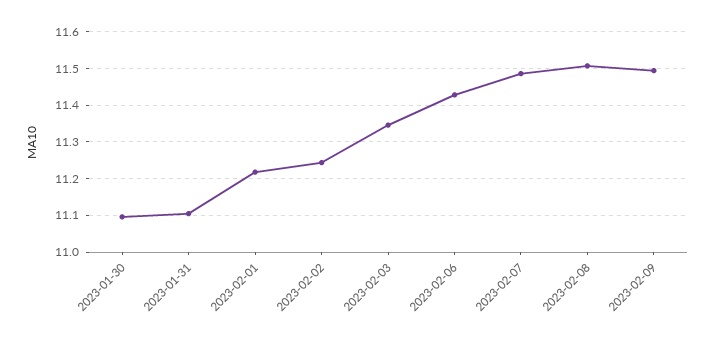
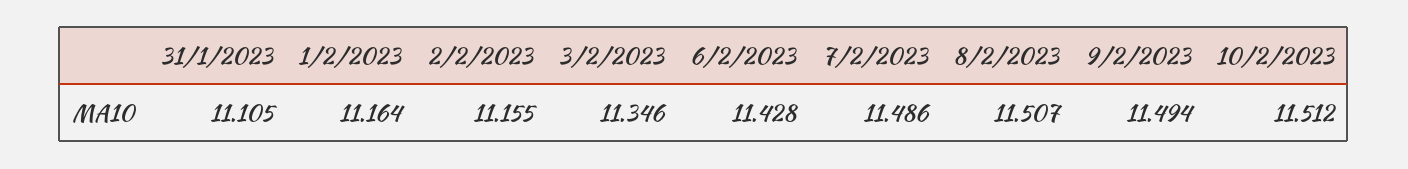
2023-01-30: 11.1 -> none
2023-02-01: 11.22 -> 11.164
2023-02-02: 11.24 -> 11.155
10/2/2023: none -> 11.512

